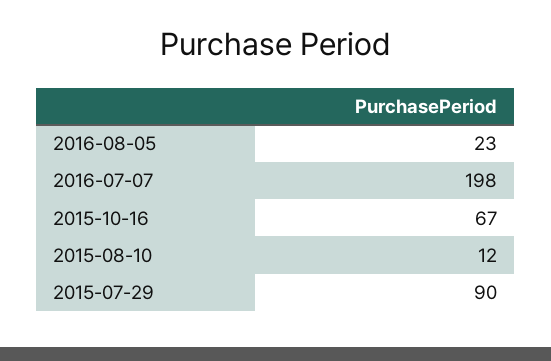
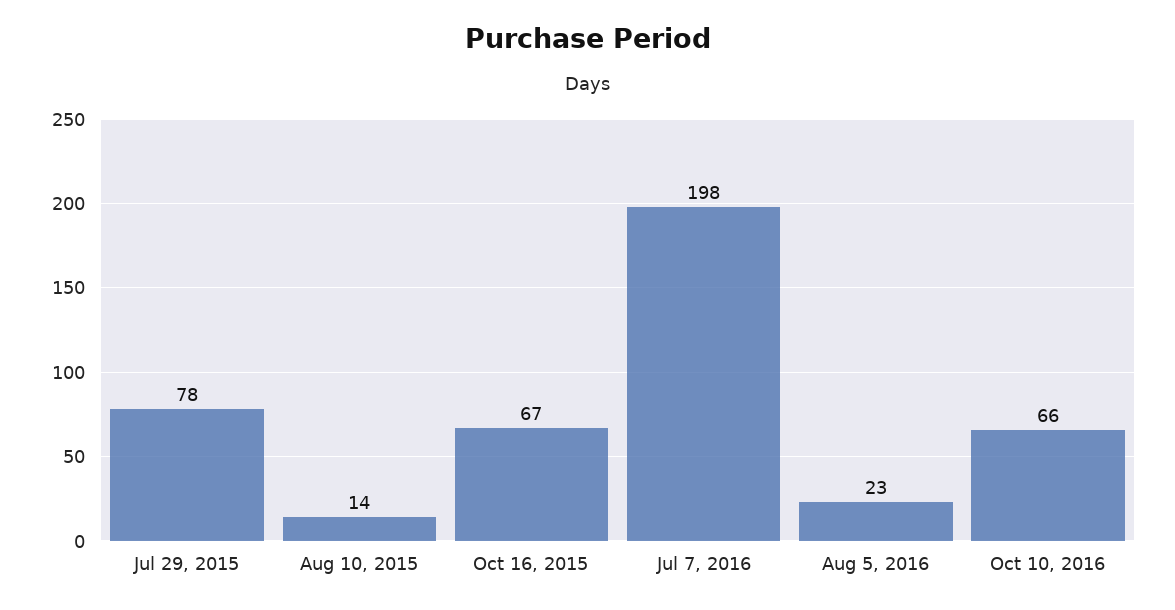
2015-08-10: 12 -> 14
2015-07-29: 90 -> 78
Oct 10, 2016: none -> 66

